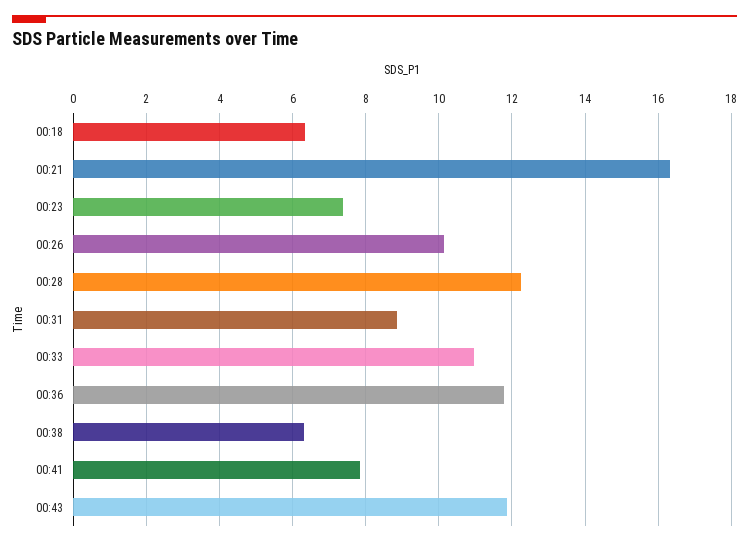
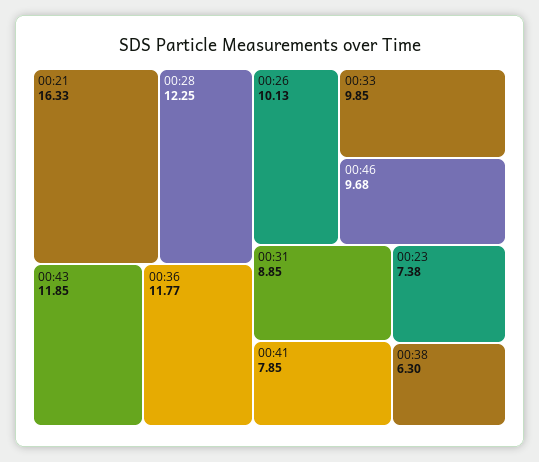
00:18: 6.4 -> none
00:33: 11 -> 9.85
00:46: none -> 9.68

